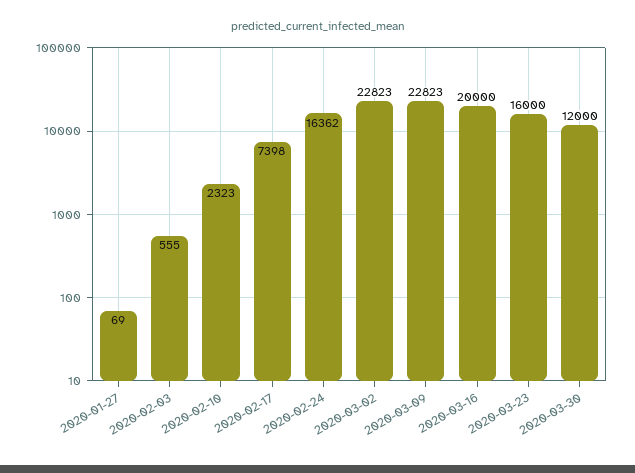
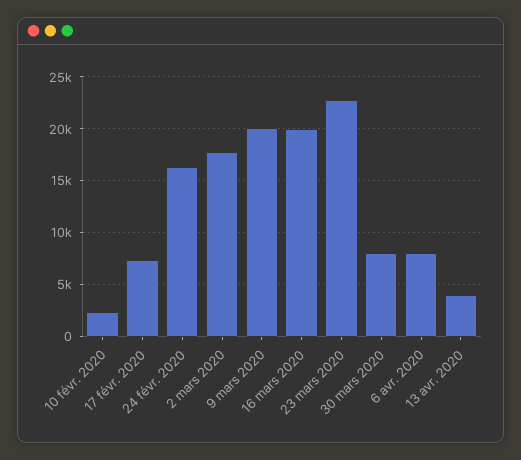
2020-01-27: 69 -> none
2020-02-03: 555 -> none
2020-03-02: 22823 -> 18000
2020-03-09: 22823 -> 20000
2020-03-23: 16000 -> 23000
2020-03-30: 12000 -> 8000
6 avr. 2020: none -> 8000
13 avr. 2020: none -> 4000

